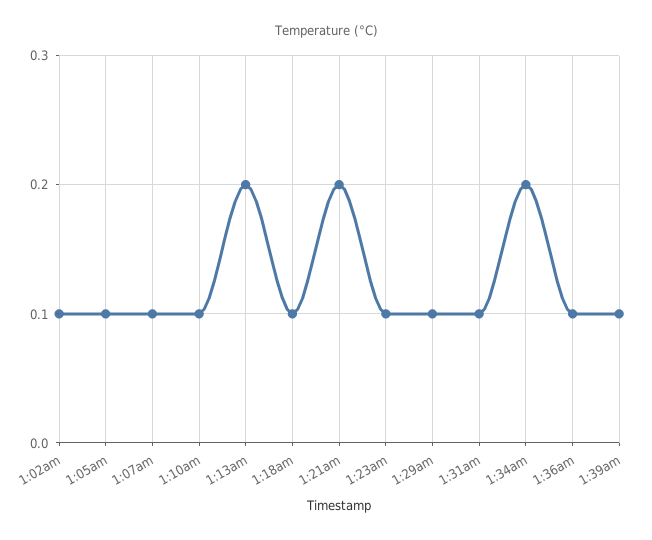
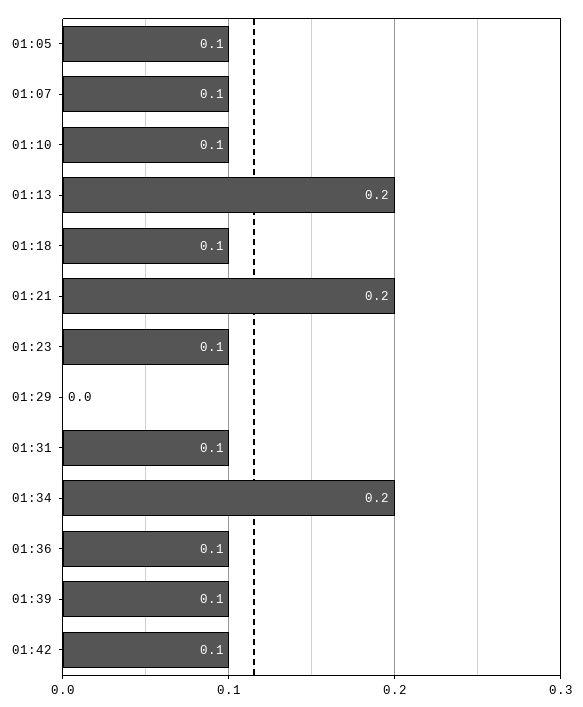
1:02am: 0.1 -> none
1:29am: 0.1 -> 0
01:42: none -> 0.1

